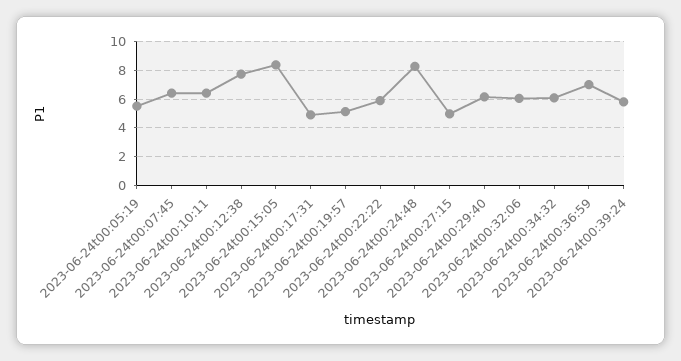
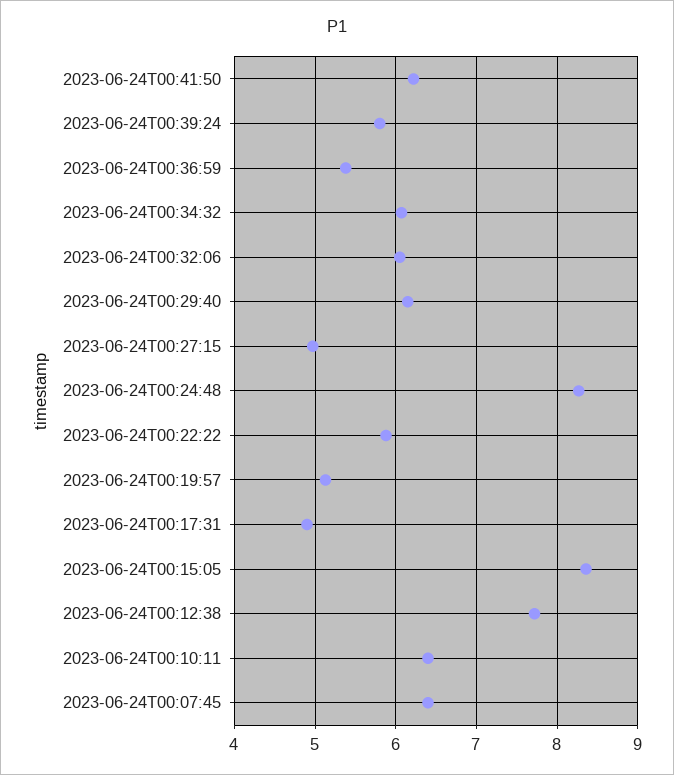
2023-06-24t00:05:19: 5.5 -> none
2023-06-24t00:36:59: 7 -> 5.4
2023-06-24T00:41:50: none -> 6.2

